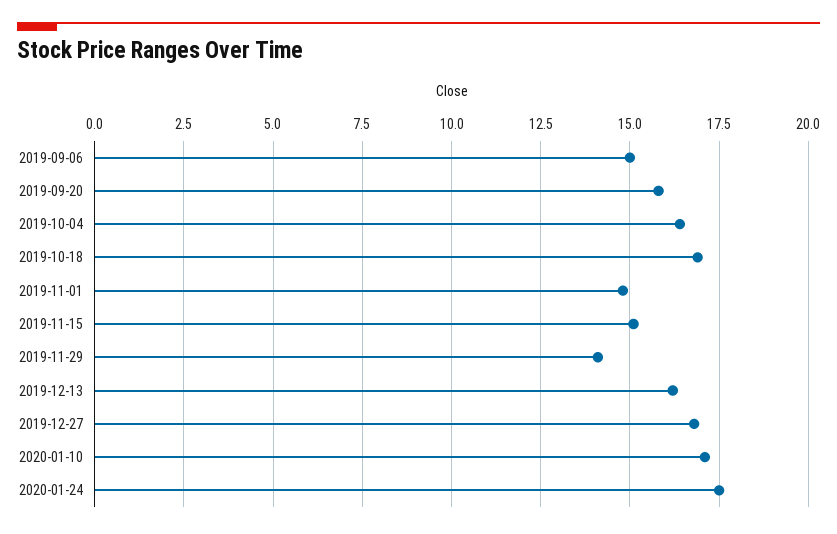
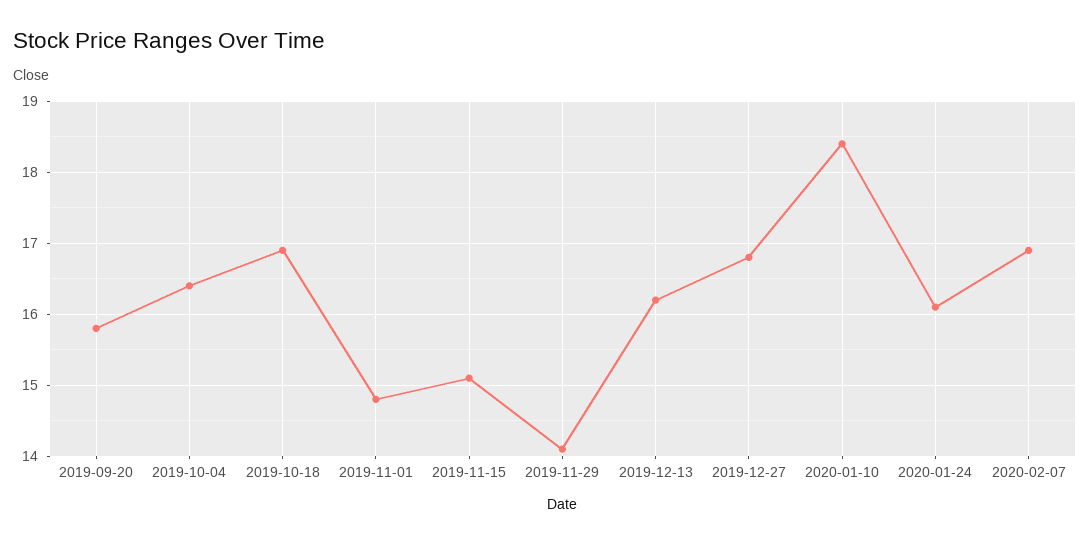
2019-09-06: 15 -> none
2020-01-10: 17 -> 18.4
2020-01-24: 17.5 -> 16.1
2020-02-07: none -> 16.9

